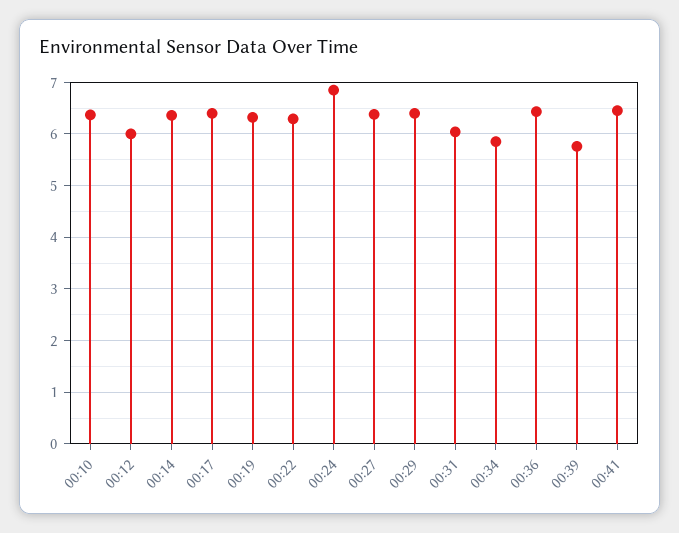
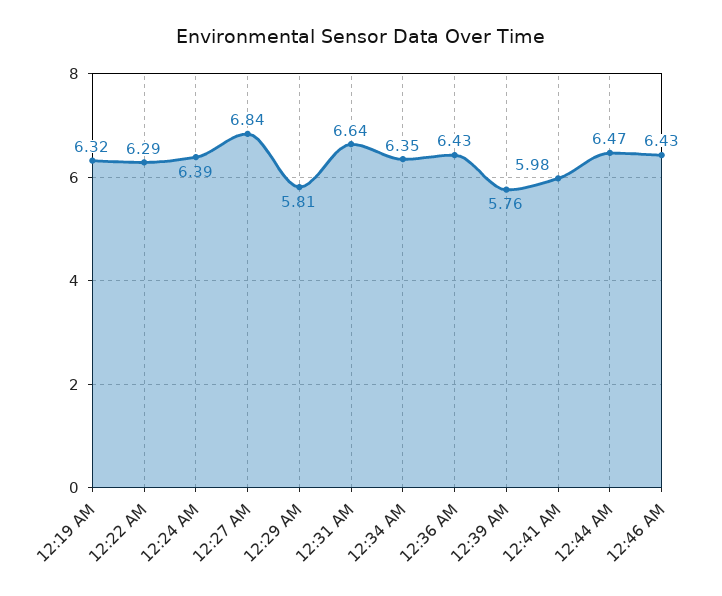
00:10: 6.4 -> none
00:12: 6 -> none
00:14: 6.4 -> none
00:17: 6.4 -> none
00:24: 6.8 -> 6.39
00:27: 6.4 -> 6.84
00:29: 6.4 -> 5.81
00:31: 6 -> 6.64
00:34: 5.8 -> 6.35
00:41: 6.4 -> 5.98
12:44 AM: none -> 6.47
12:46 AM: none -> 6.43

